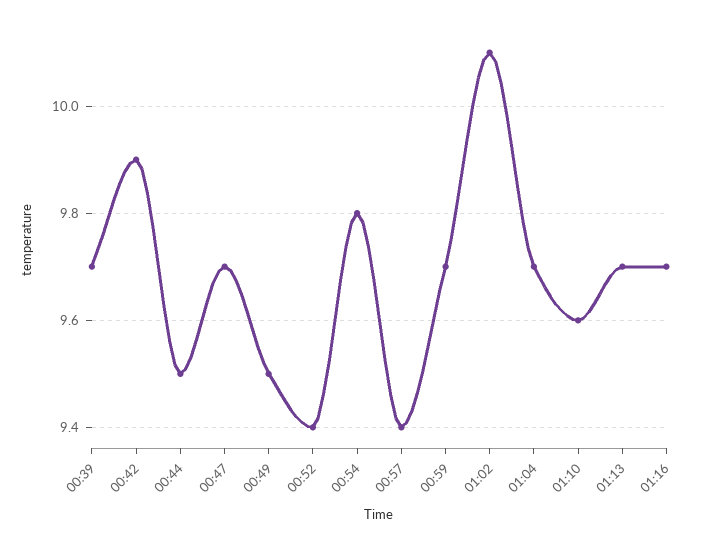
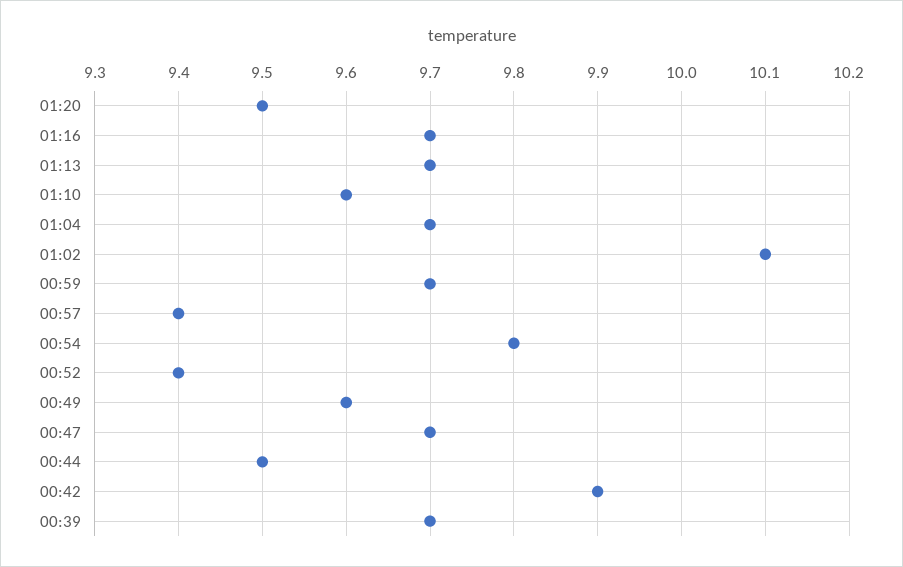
00:49: 9.5 -> 9.6
01:20: none -> 9.5

